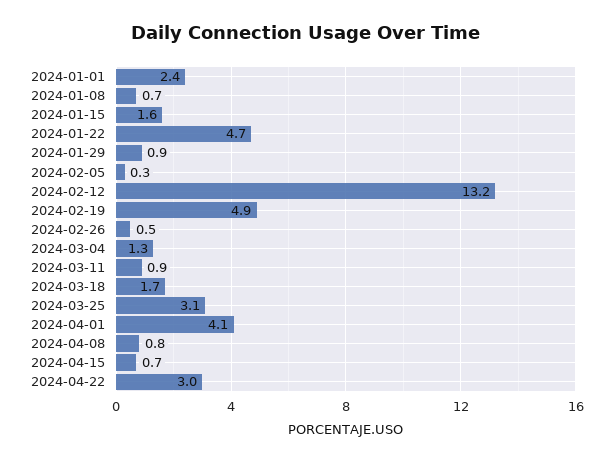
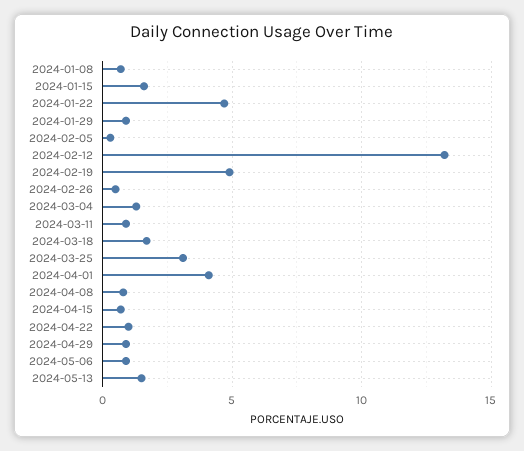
2024-01-01: 2.4 -> none
2024-04-22: 3 -> 1
2024-04-29: none -> 1
2024-05-06: none -> 1
2024-05-13: none -> 1.5

